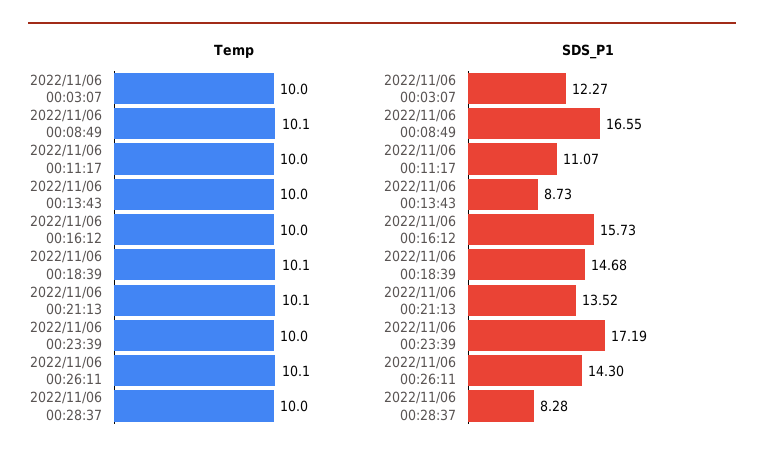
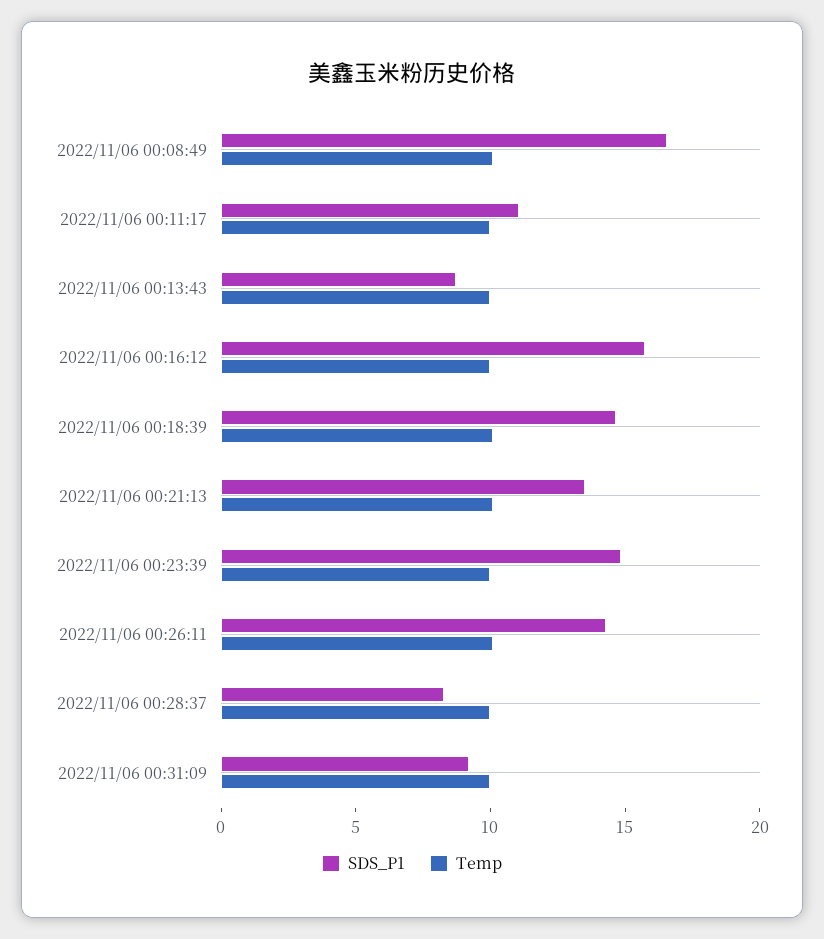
Temp, 2022/11/06 00:03:07: 10 -> none
SDS_P1, 2022/11/06 00:03:07: 12.27 -> none
SDS_P1, 2022/11/06 00:23:39: 17.19 -> 15
SDS_P1, 2022/11/06 00:31:09: none -> 9
Temp, 2022/11/06 00:31:09: none -> 10

